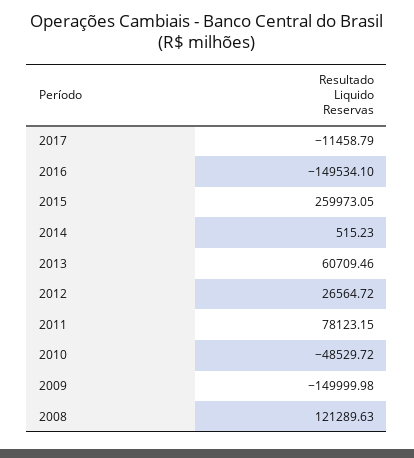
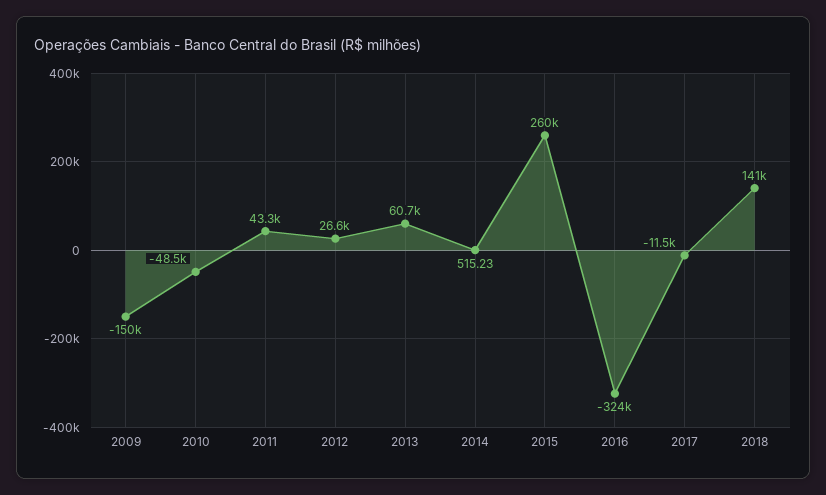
2016: -149534.1 -> -324000
2011: 78123.15 -> 43300
2008: 121289.63 -> none
2018: none -> 141000

